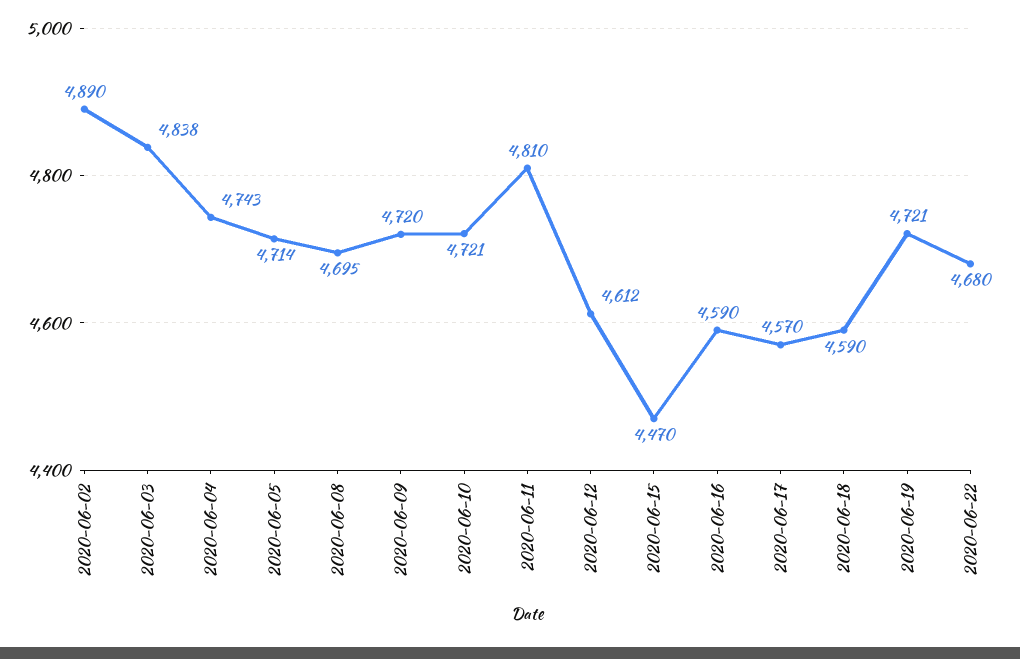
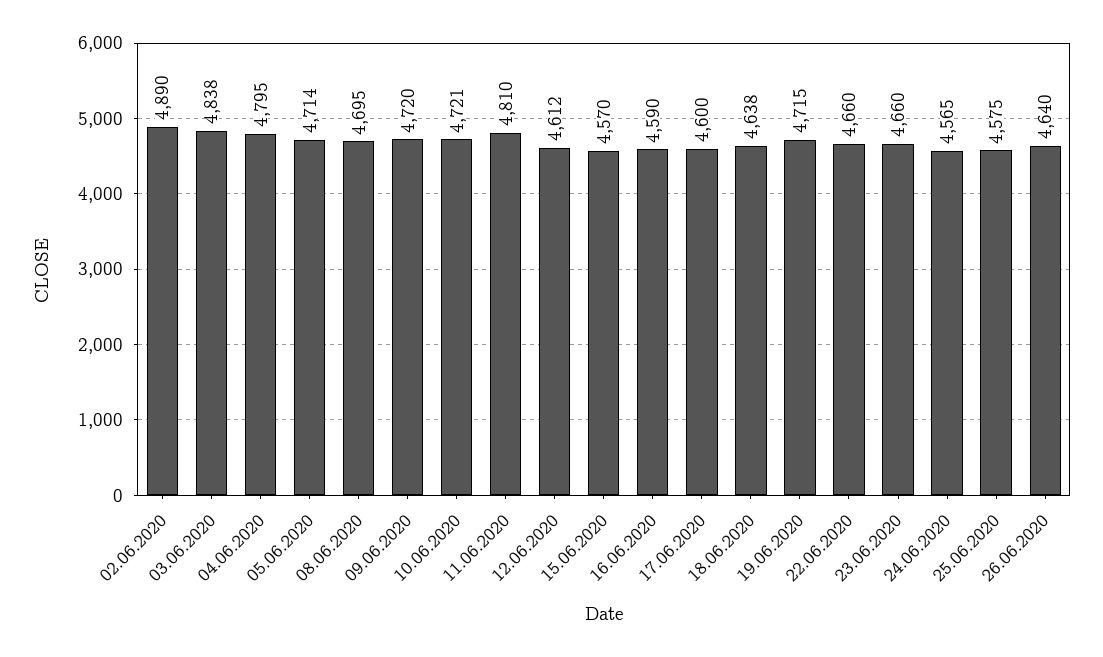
2020-06-04: 4743 -> 4795
2020-06-15: 4470 -> 4570
2020-06-17: 4570 -> 4600
2020-06-18: 4590 -> 4638
2020-06-19: 4721 -> 4715
2020-06-22: 4680 -> 4660
23.06.2020: none -> 4660
24.06.2020: none -> 4565
25.06.2020: none -> 4575
26.06.2020: none -> 4640

